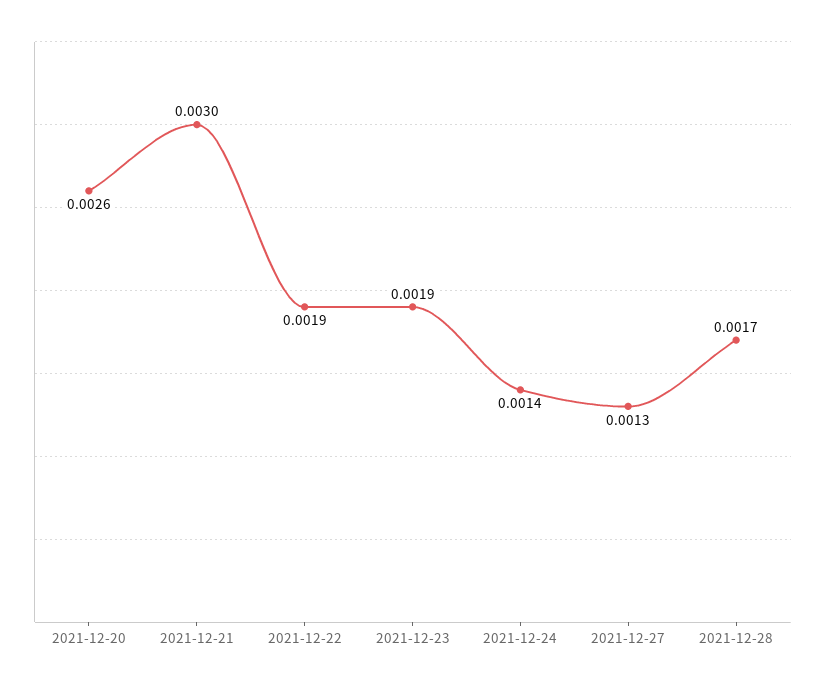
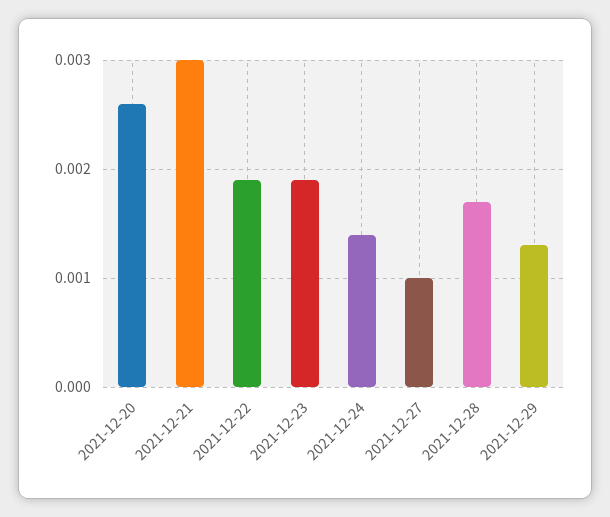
2021-12-27: 0.0013 -> 0.001
2021-12-29: none -> 0.0013

